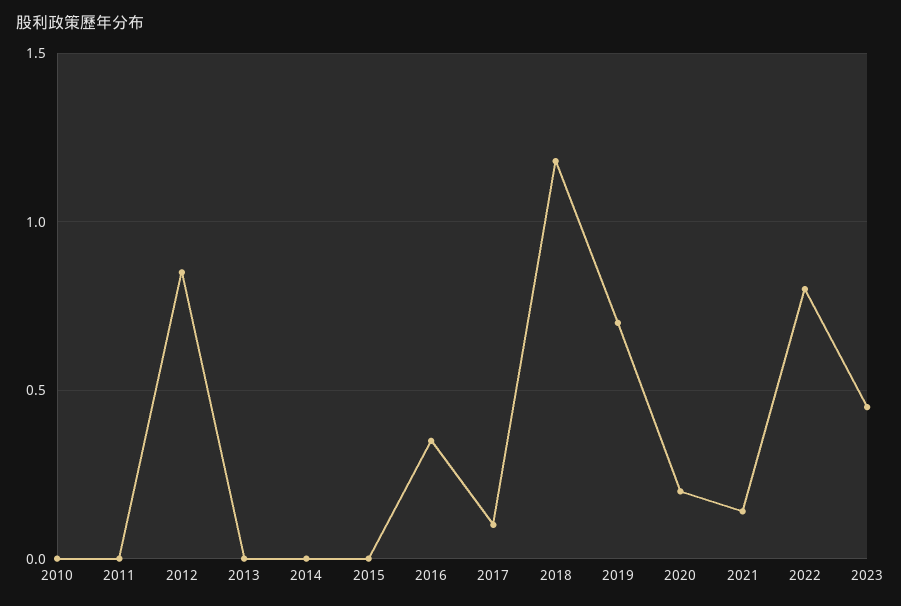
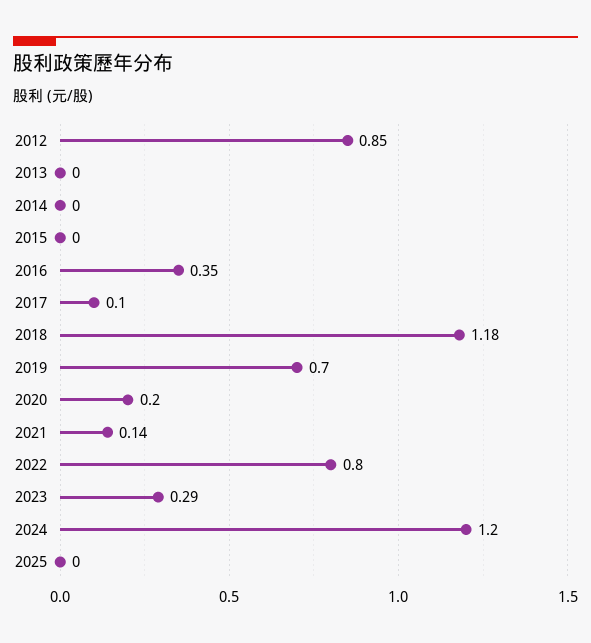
2010: 0 -> none
2011: 0 -> none
2023: 0.45 -> 0.29
2024: none -> 1.2
2025: none -> 0

